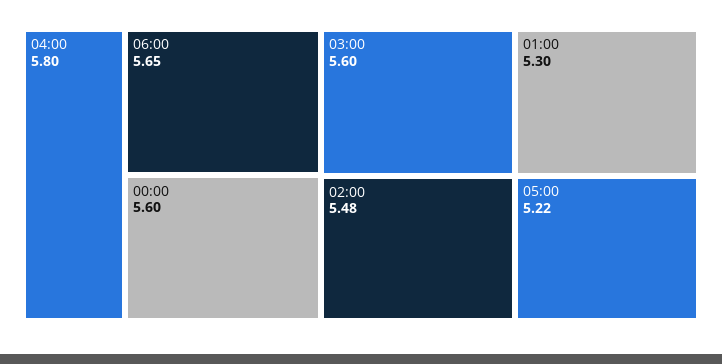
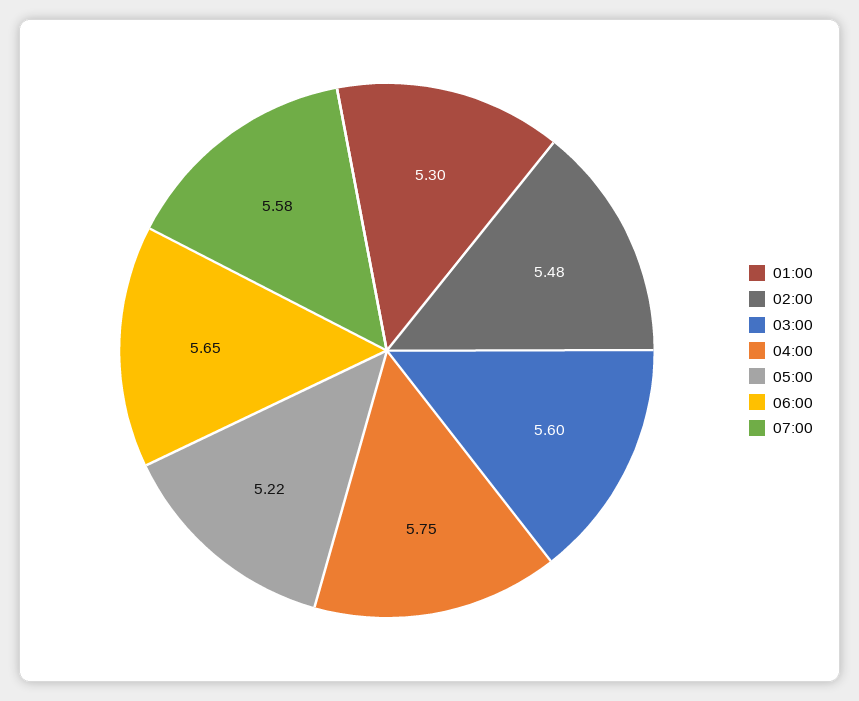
04:00: 5.8 -> 5.75
00:00: 5.6 -> none
07:00: none -> 5.58

